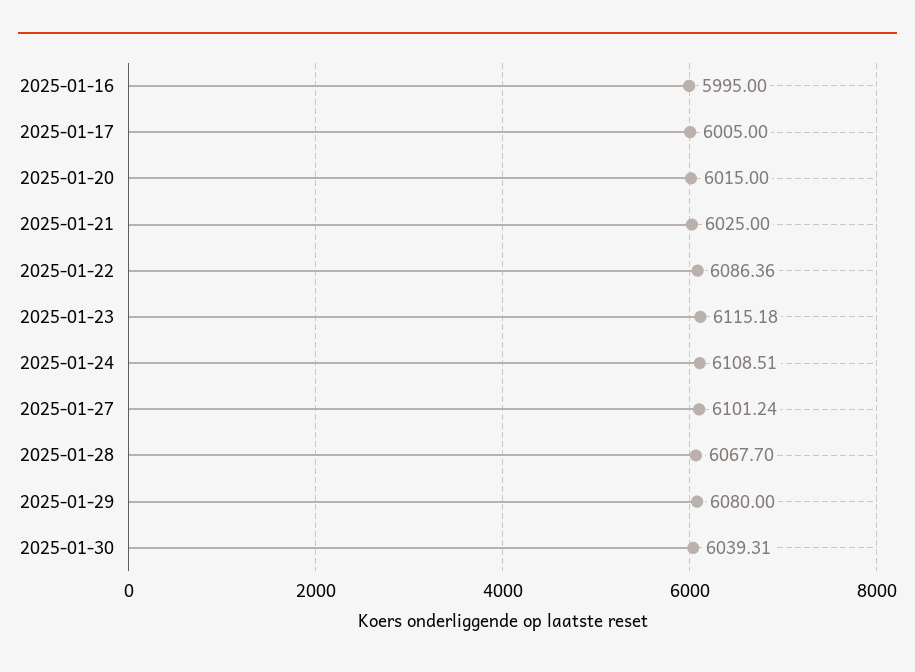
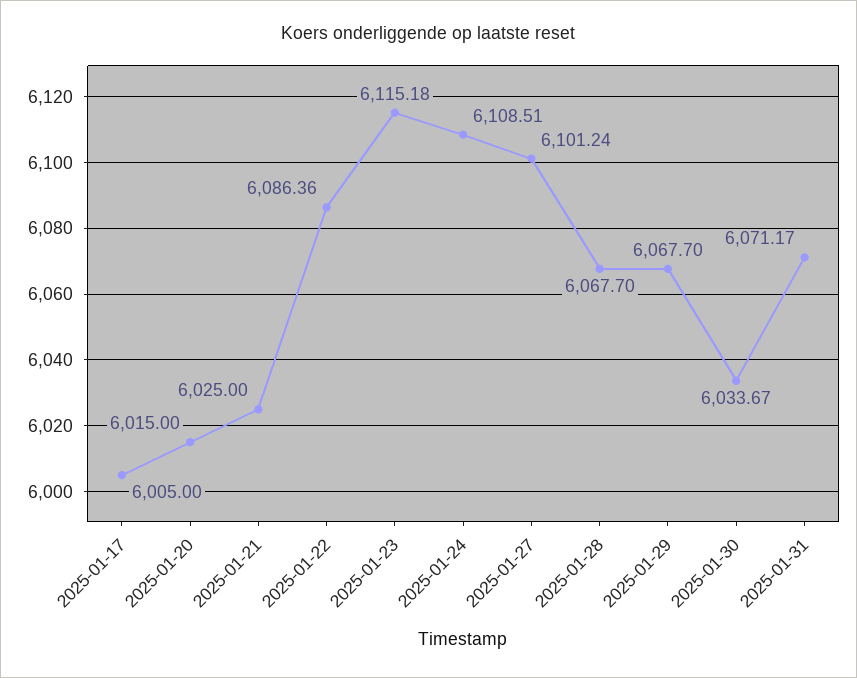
2025-01-16: 5995 -> none
2025-01-29: 6080 -> 6067.7
2025-01-30: 6039.31 -> 6033.67
2025-01-31: none -> 6071.17

